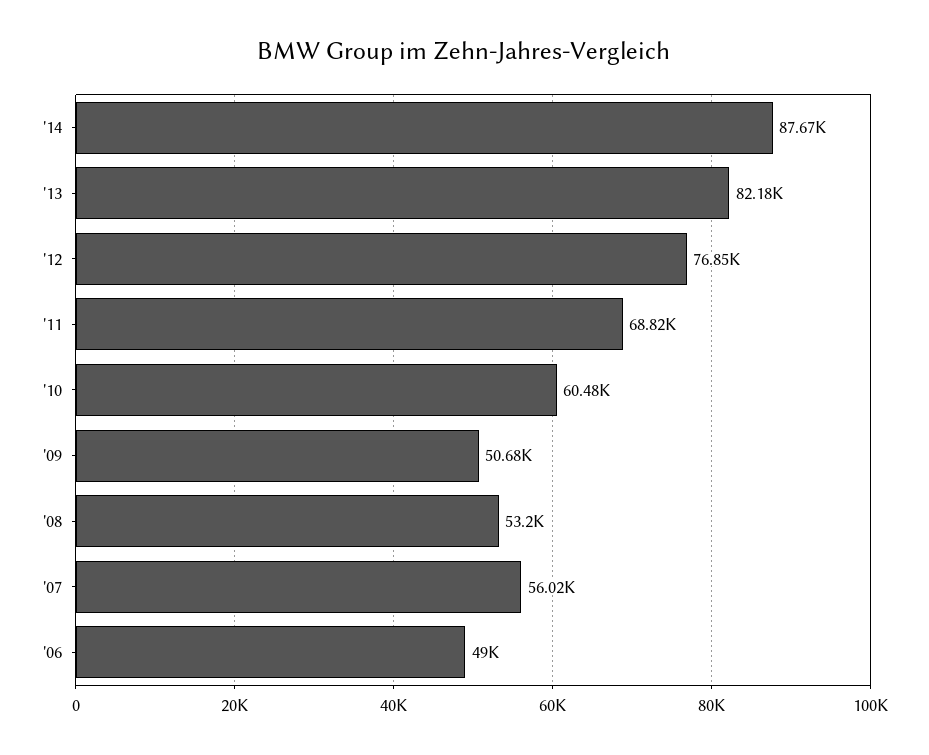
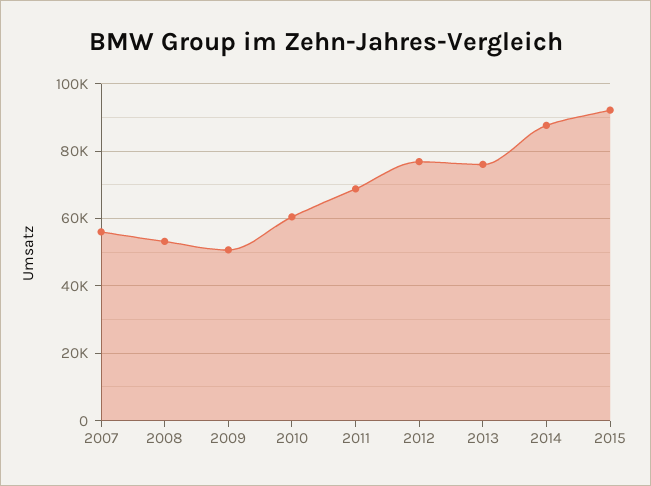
'13: 82180 -> 76000
'06: 49000 -> none
2015: none -> 92000

